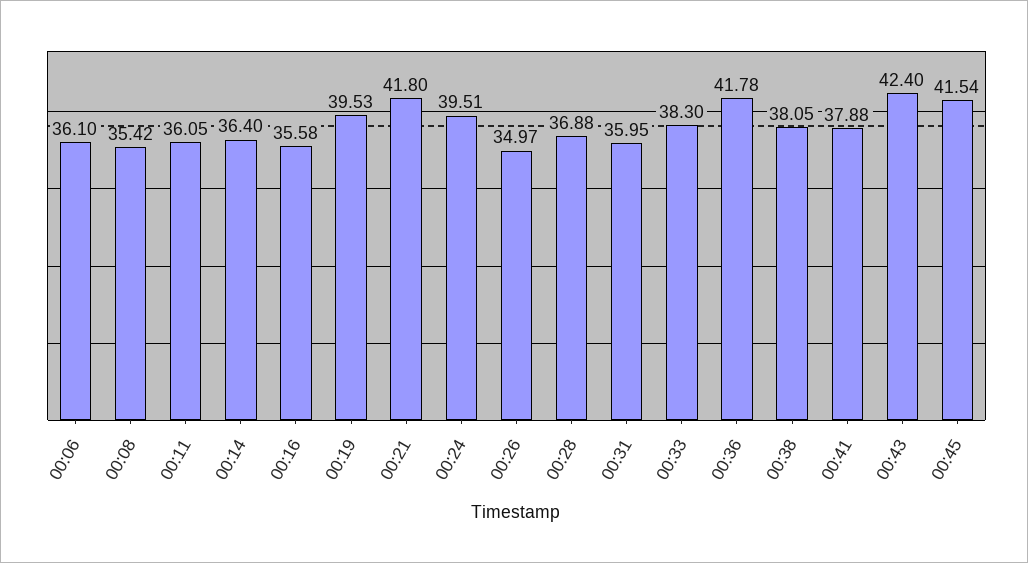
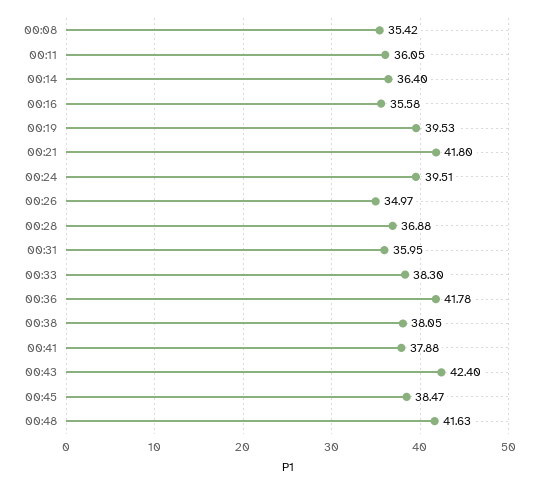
00:06: 36.1 -> none
00:45: 41.54 -> 38.47
00:48: none -> 41.63

